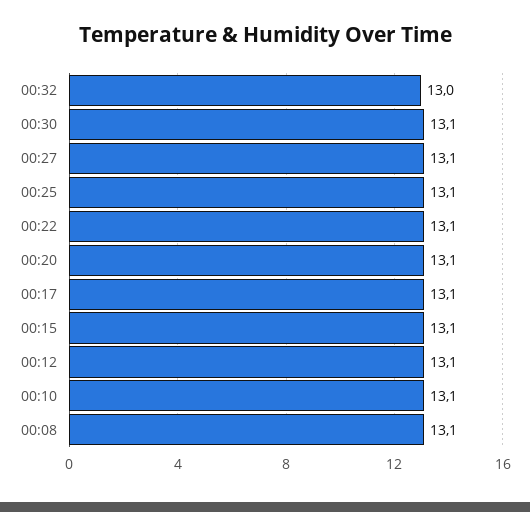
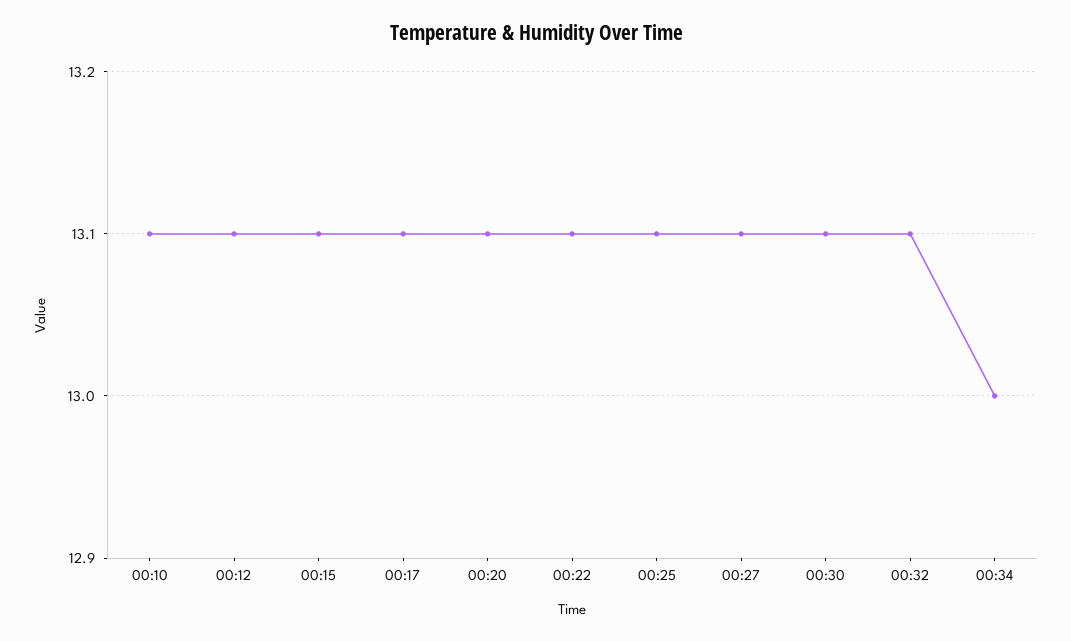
00:32: 13 -> 13.1
00:08: 13.1 -> none
00:34: none -> 13

